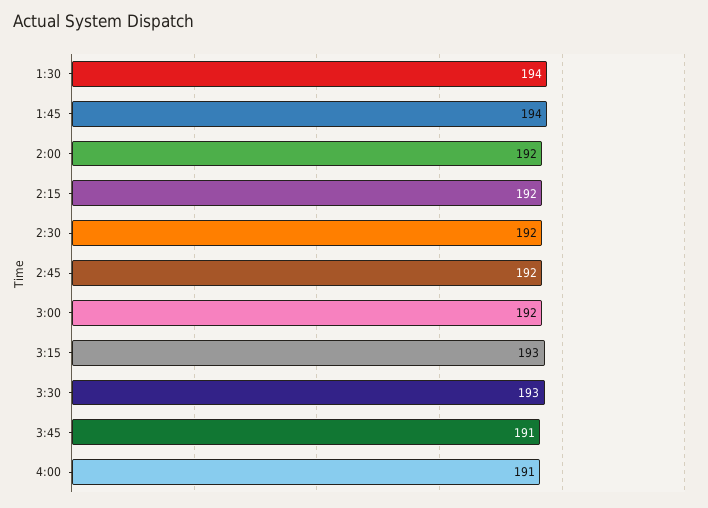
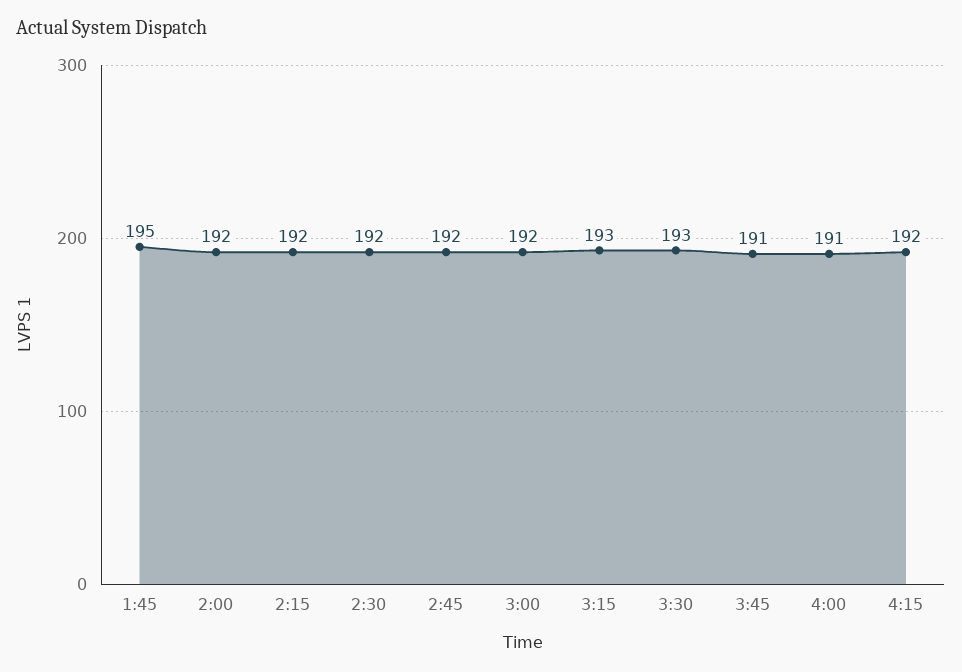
1:30: 194 -> none
1:45: 194 -> 195
4:15: none -> 192

